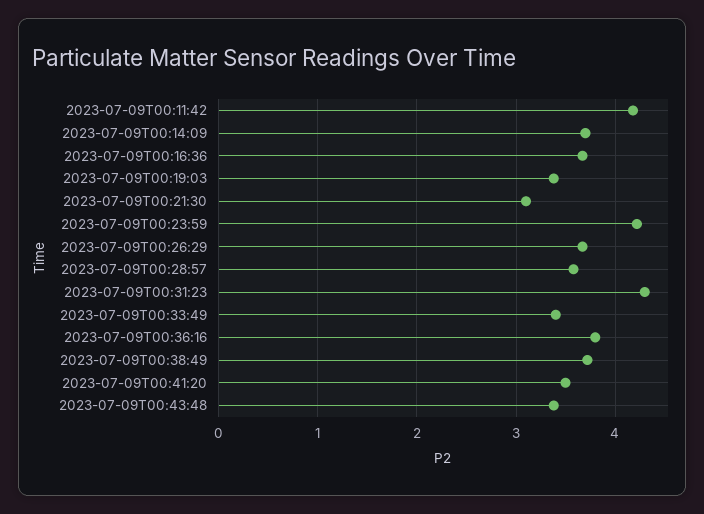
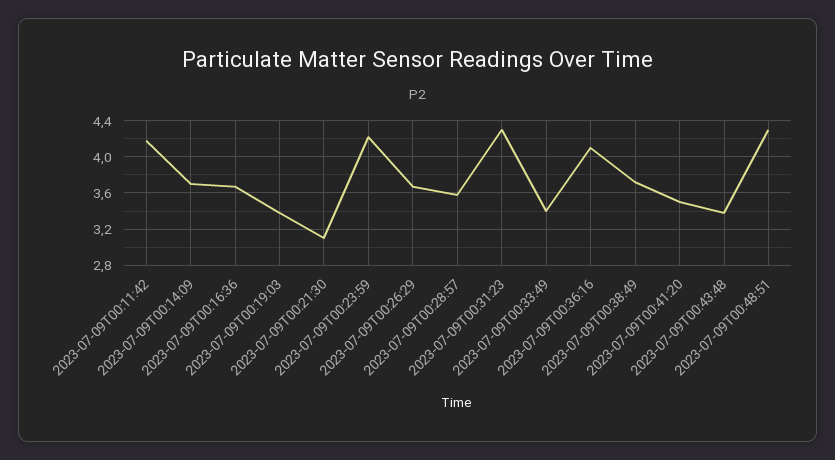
2023-07-09T00:36:16: 3.8 -> 4.1
2023-07-09T00:48:51: none -> 4.3

